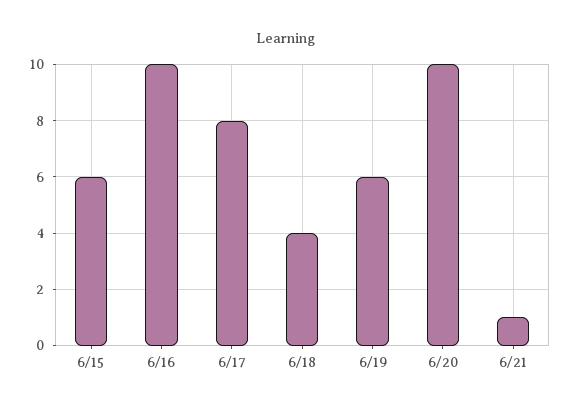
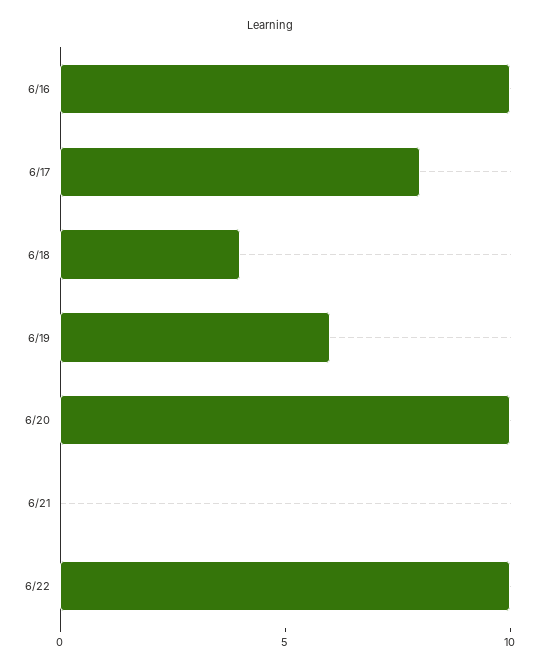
6/15: 6 -> none
6/21: 1 -> 0
6/22: none -> 10

